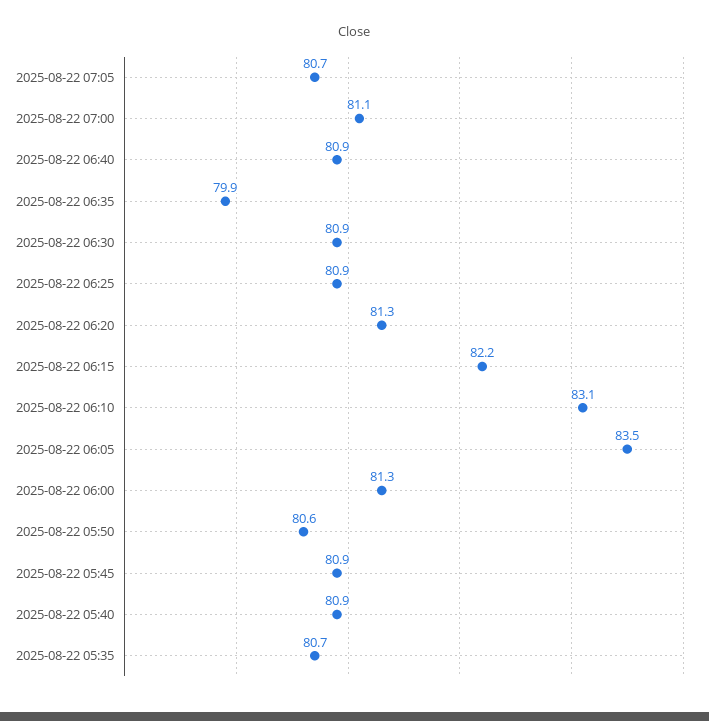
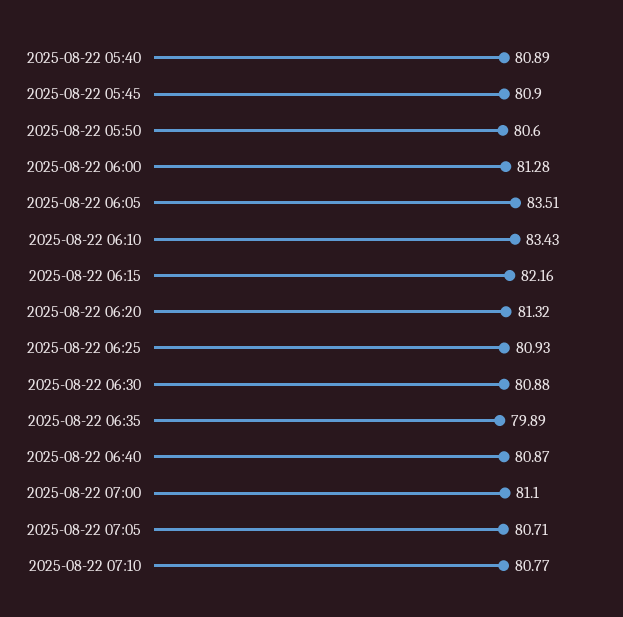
2025-08-22 06:10: 83.1 -> 83.43
2025-08-22 05:35: 80.7 -> none
2025-08-22 07:10: none -> 80.77

